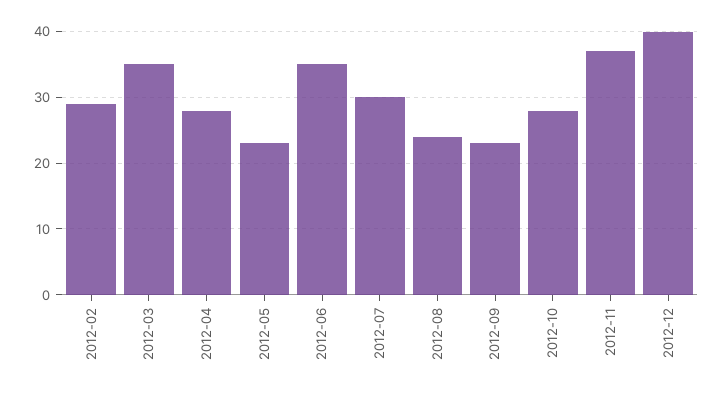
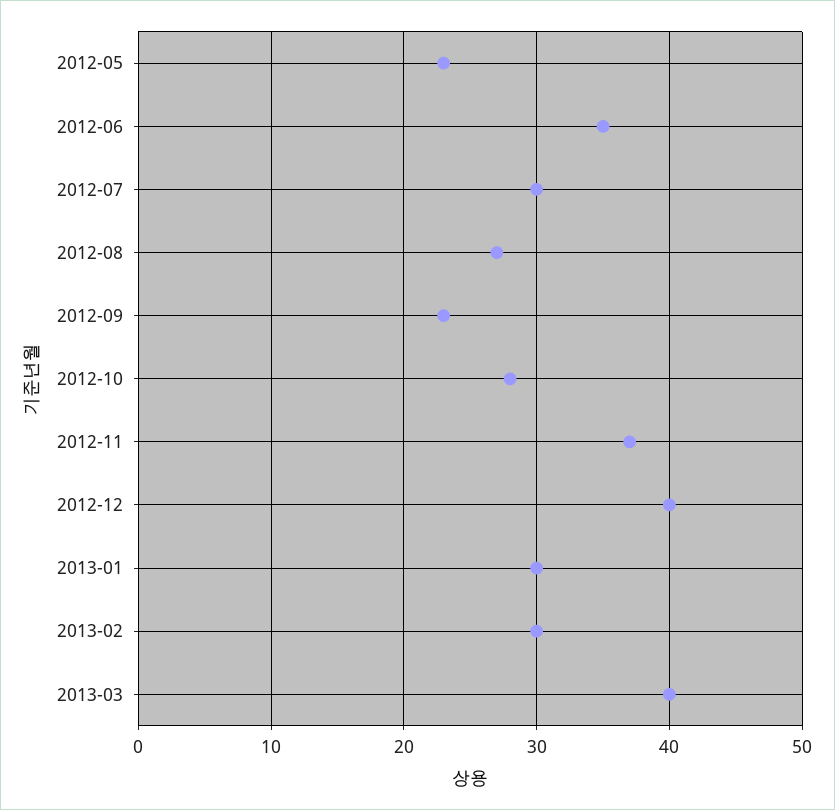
2012-02: 29 -> none
2012-03: 35 -> none
2012-04: 28 -> none
2012-08: 24 -> 27
2013-01: none -> 30
2013-02: none -> 30
2013-03: none -> 40

